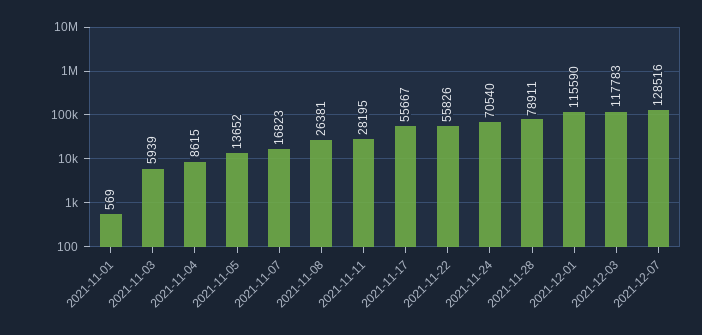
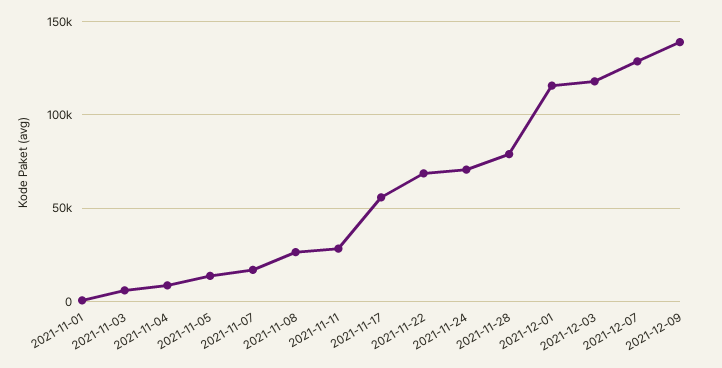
2021-11-22: 55826 -> 70000
2021-12-09: none -> 140000

